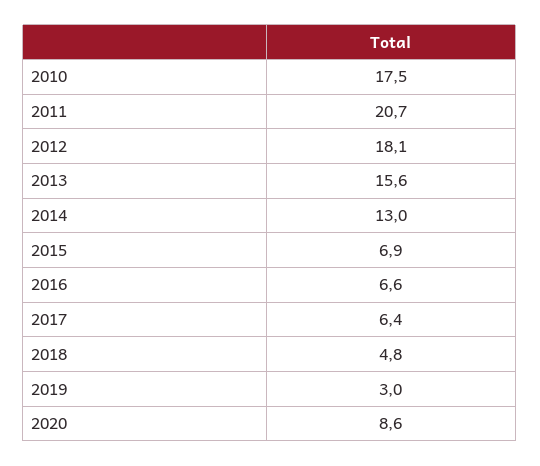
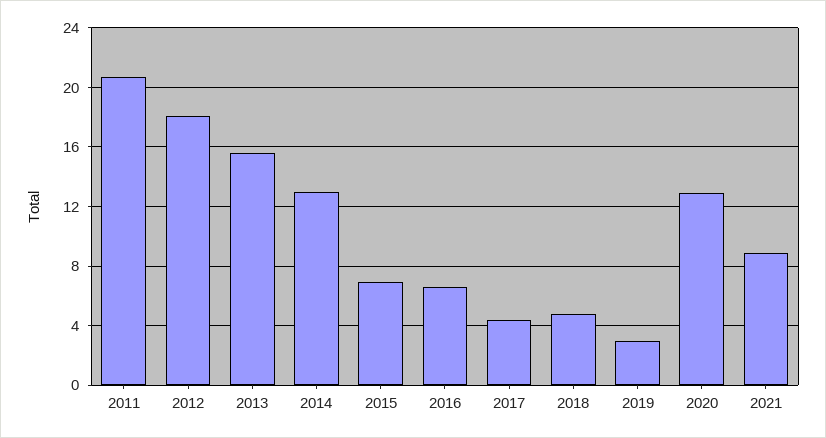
2010: 17.5 -> none
2017: 6.4 -> 4.5
2020: 8.6 -> 13
2021: none -> 9

